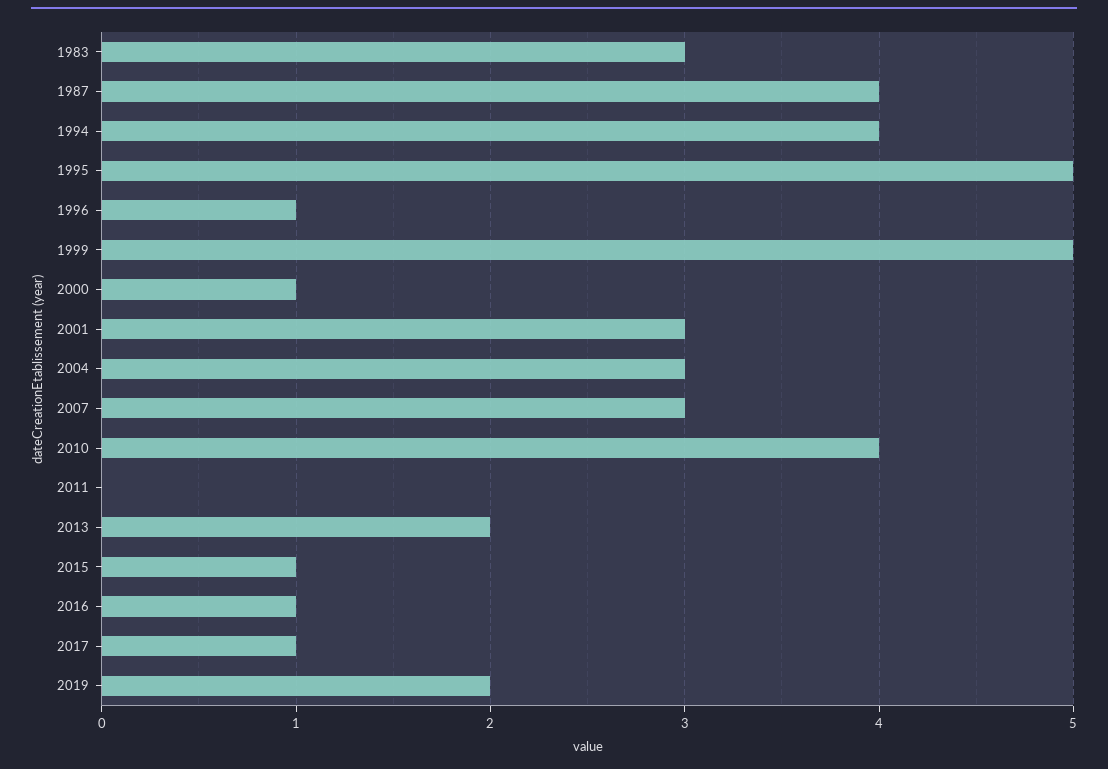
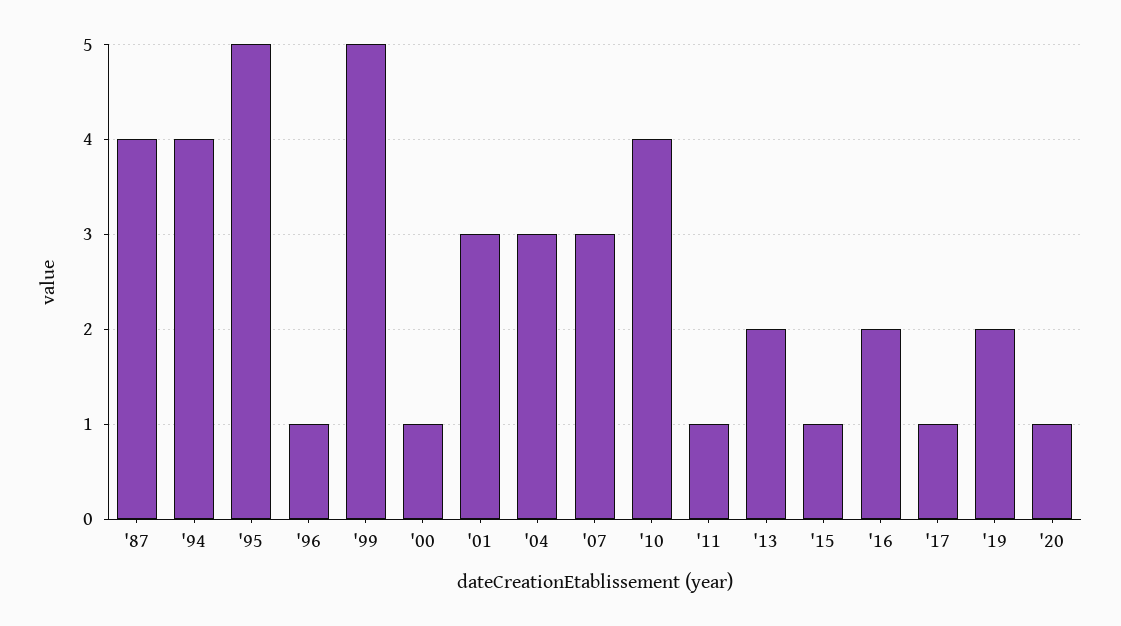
1983: 3 -> none
2011: 0 -> 1
2016: 1 -> 2
'20: none -> 1

